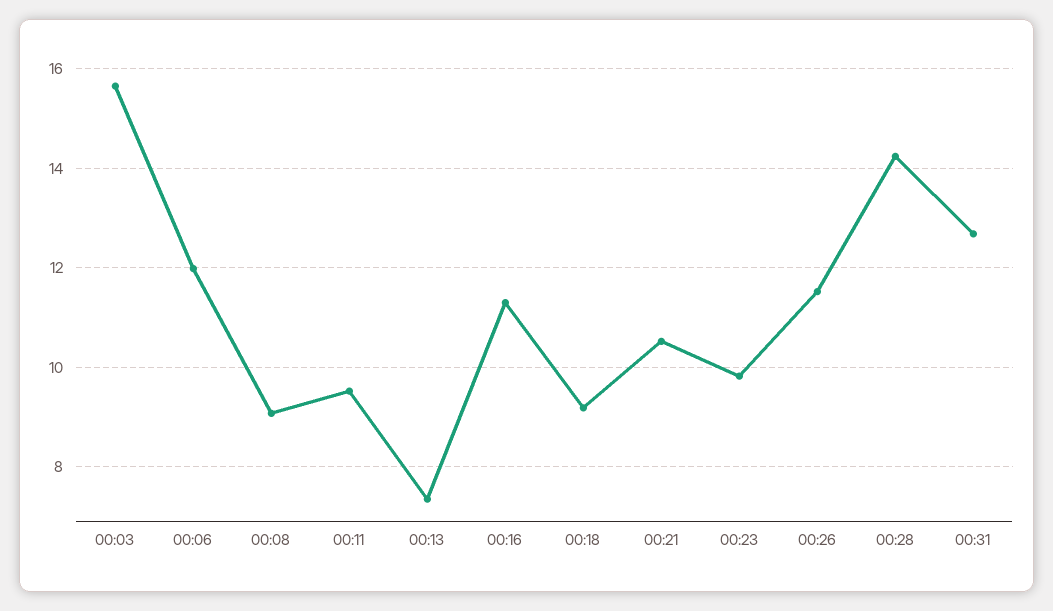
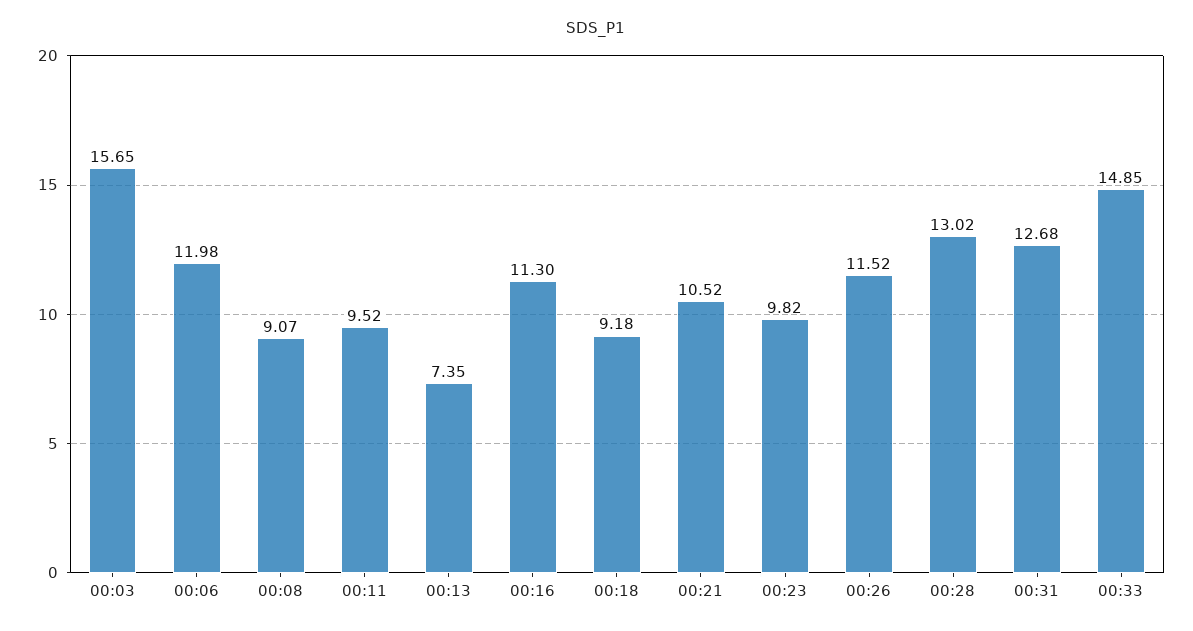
00:28: 14.2 -> 13.02
00:33: none -> 14.85

